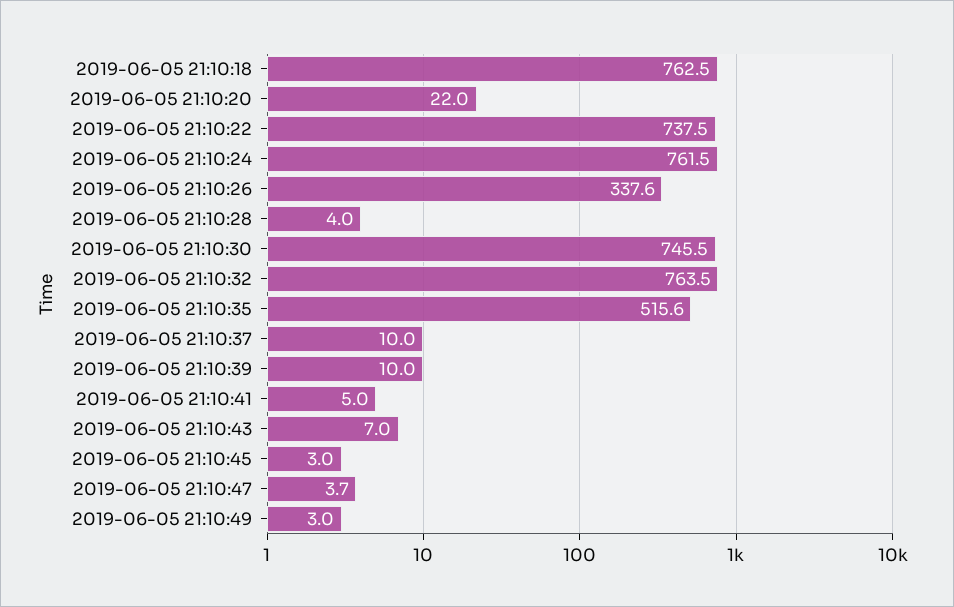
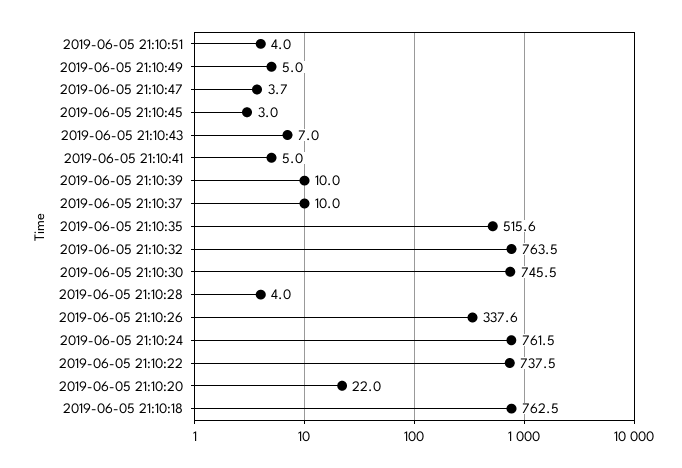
2019-06-05 21:10:49: 3 -> 5
2019-06-05 21:10:51: none -> 4

